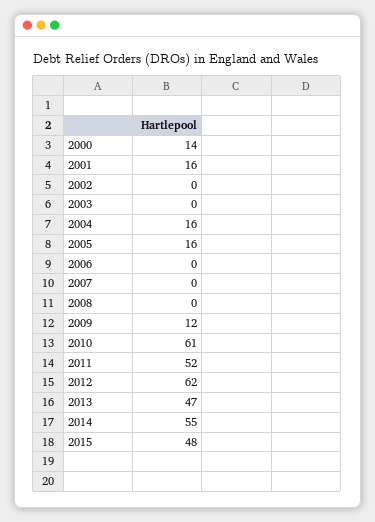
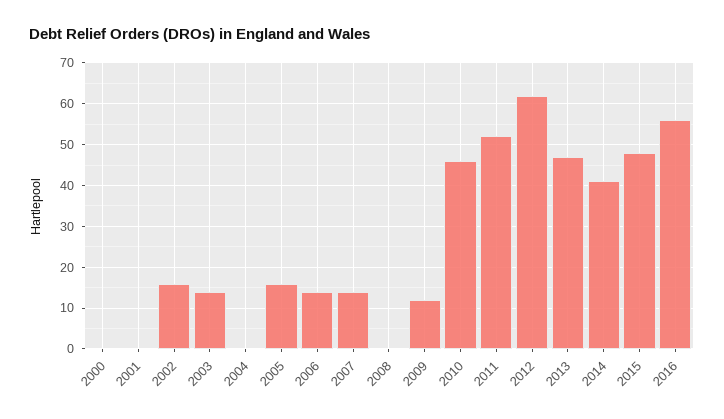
2000: 14 -> 0
2001: 16 -> 0
2002: 0 -> 15
2003: 0 -> 15
2004: 16 -> 0
2006: 0 -> 15
2007: 0 -> 15
2010: 61 -> 45
2014: 55 -> 40
2016: none -> 55

